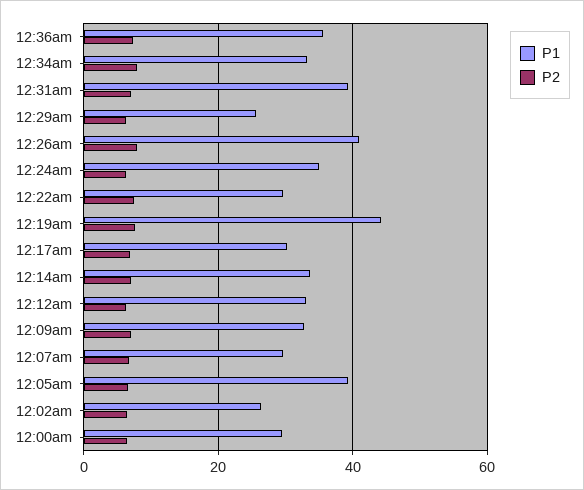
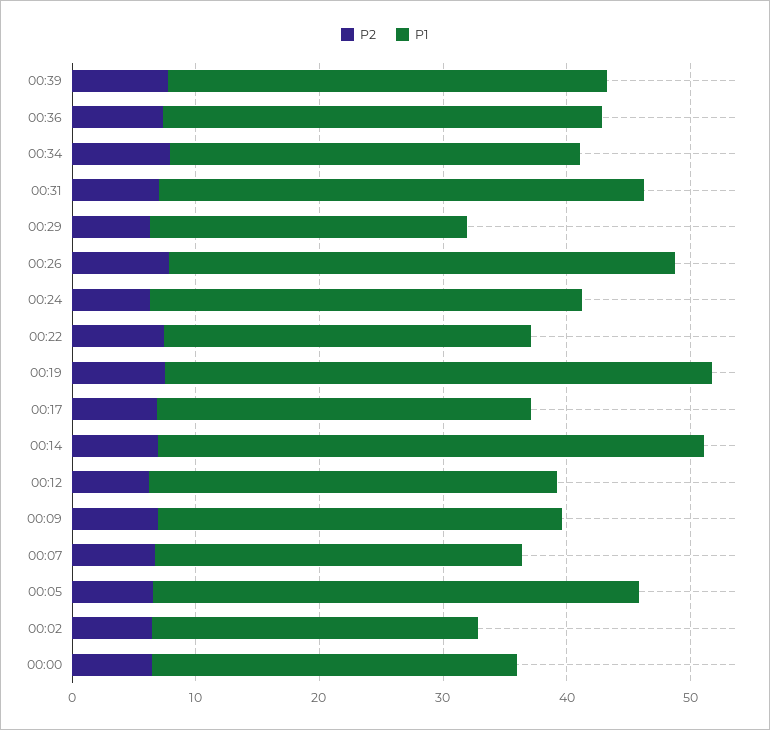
P1, 12:14am: 34 -> 44
P2, 00:39: none -> 8
P1, 00:39: none -> 36

